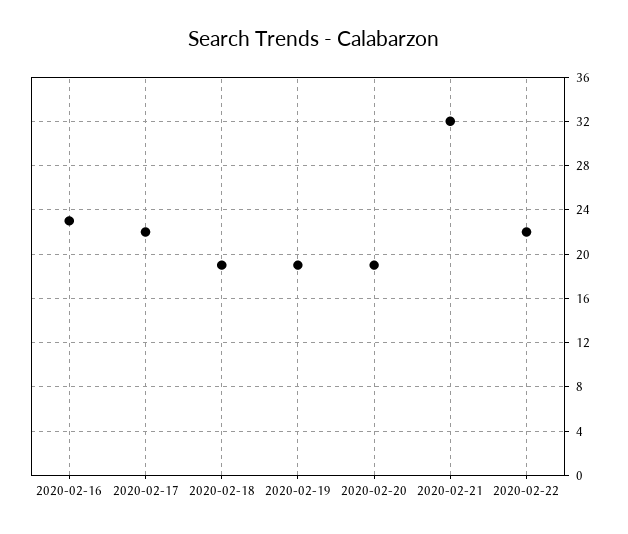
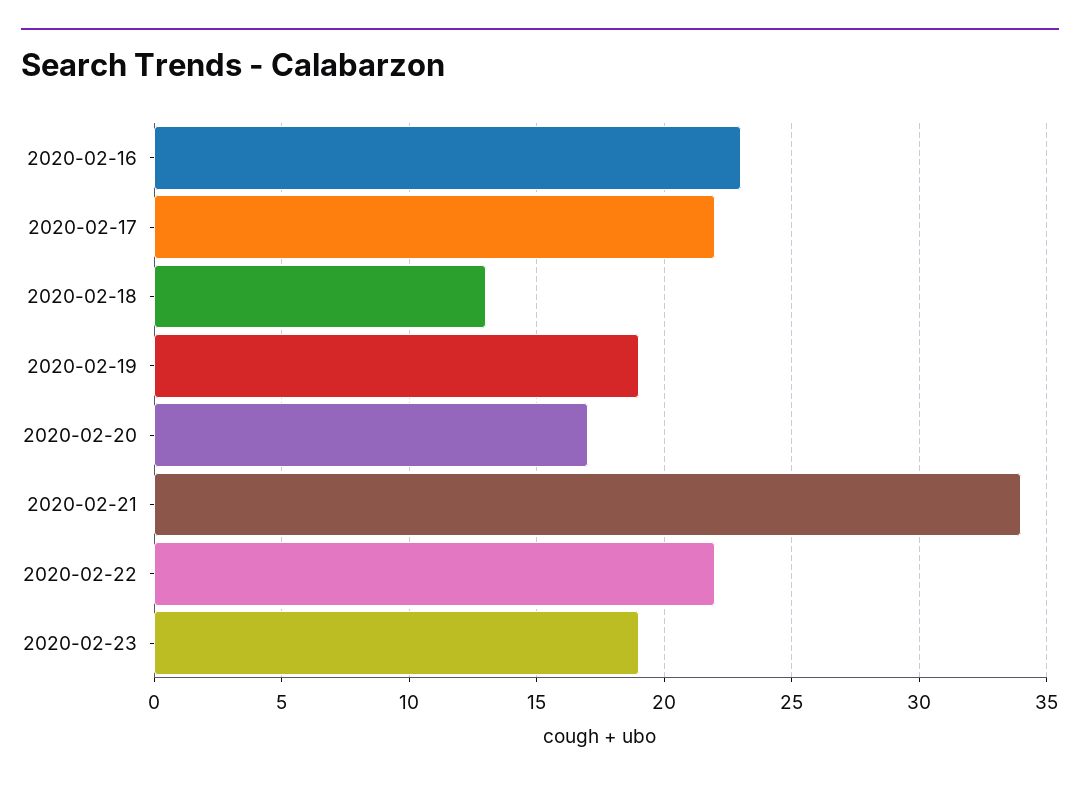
2020-02-18: 19 -> 13
2020-02-20: 19 -> 17
2020-02-21: 32 -> 34
2020-02-23: none -> 19

